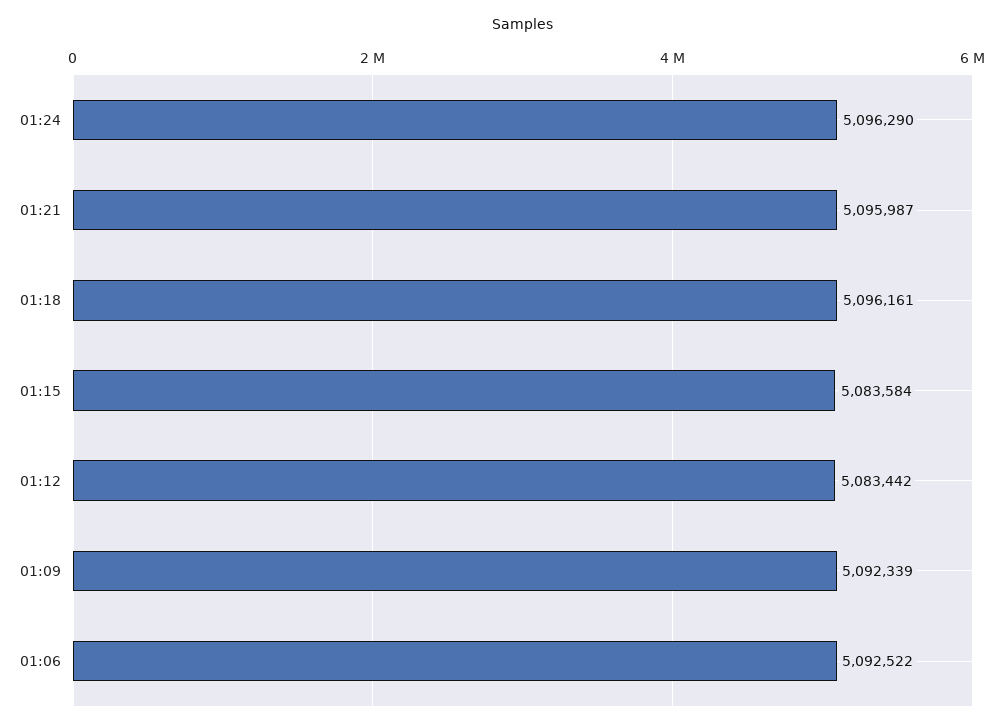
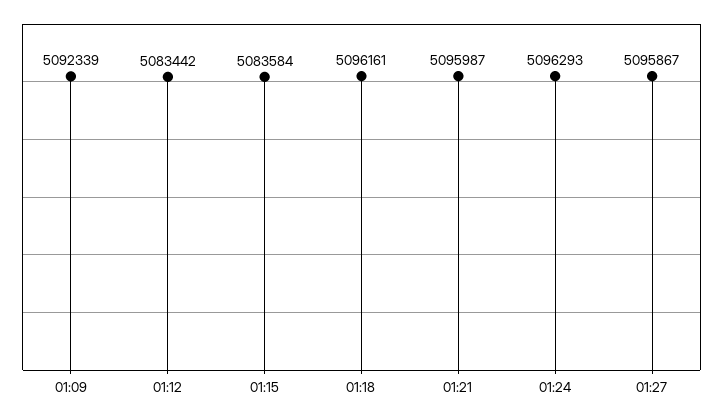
01:24: 5096290 -> 5096293
01:06: 5092522 -> none
01:27: none -> 5095867

